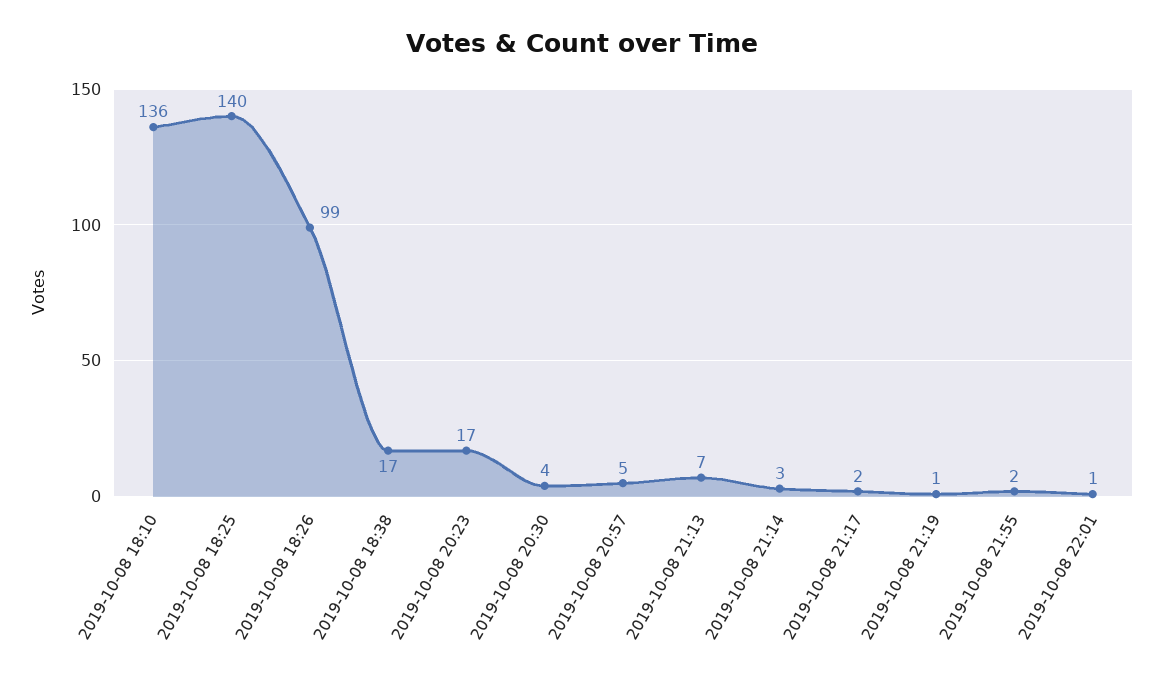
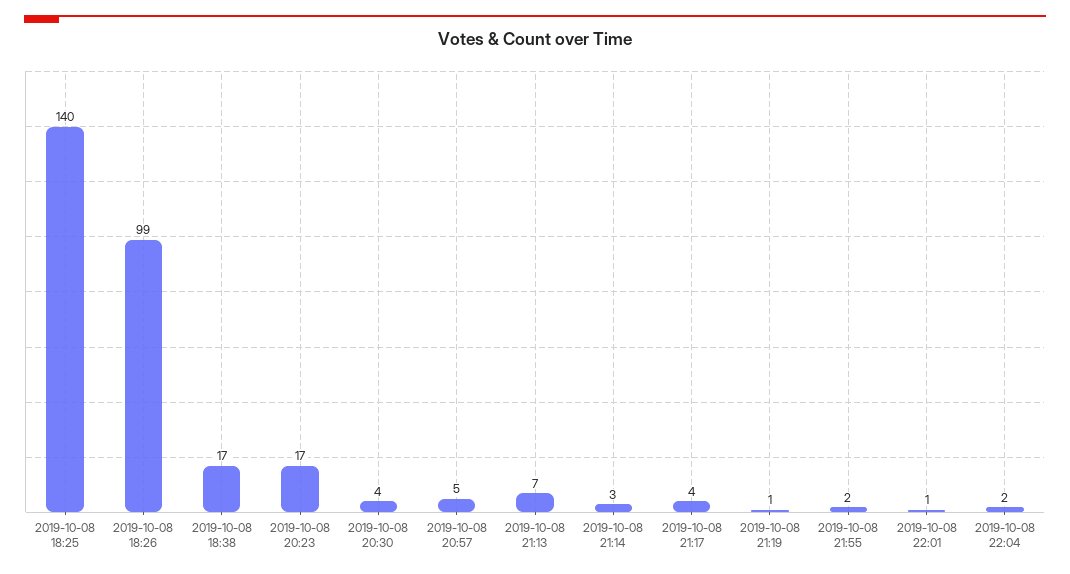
2019-10-08 18:10: 136 -> none
2019-10-08 21:17: 2 -> 4
2019-10-08 22:04: none -> 2

